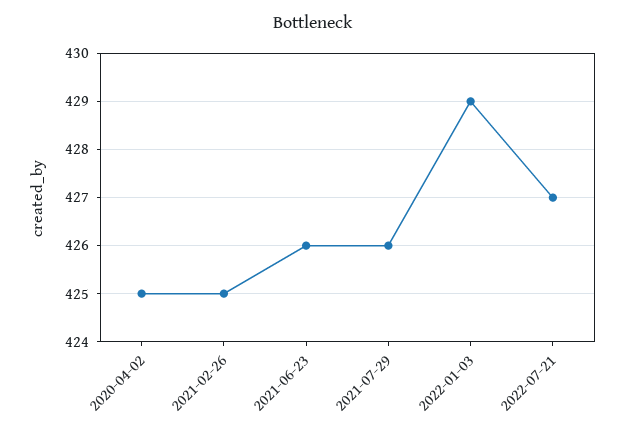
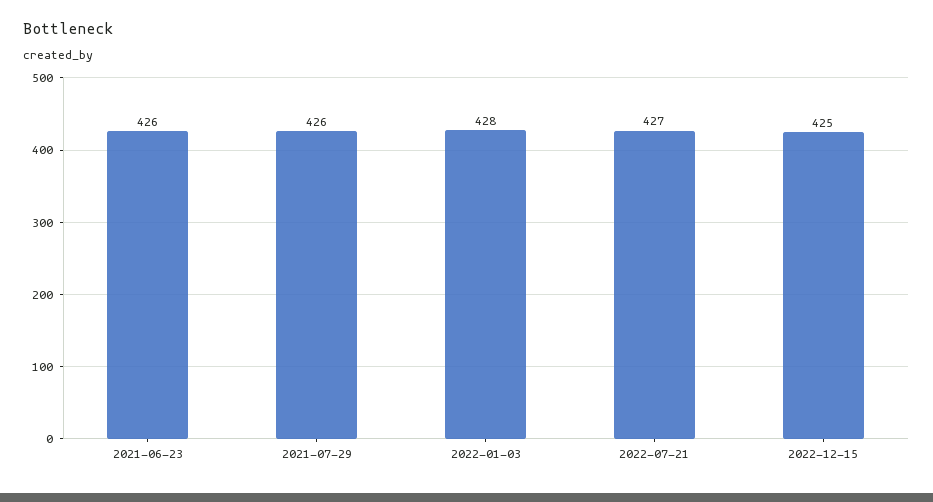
2020-04-02: 425 -> none
2021-02-26: 425 -> none
2022-01-03: 429 -> 428
2022-12-15: none -> 425

